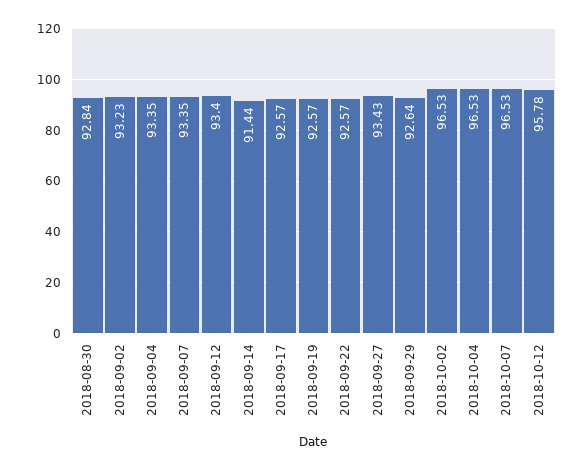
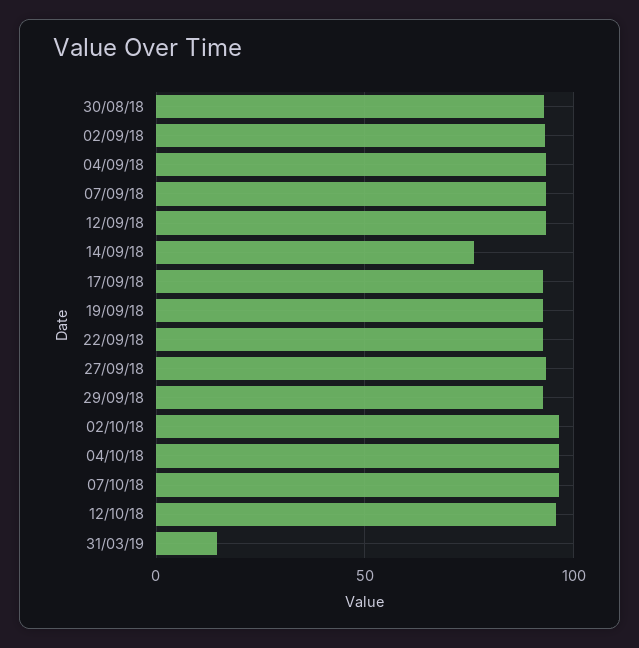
2018-09-14: 91.44 -> 75
31/03/19: none -> 15

